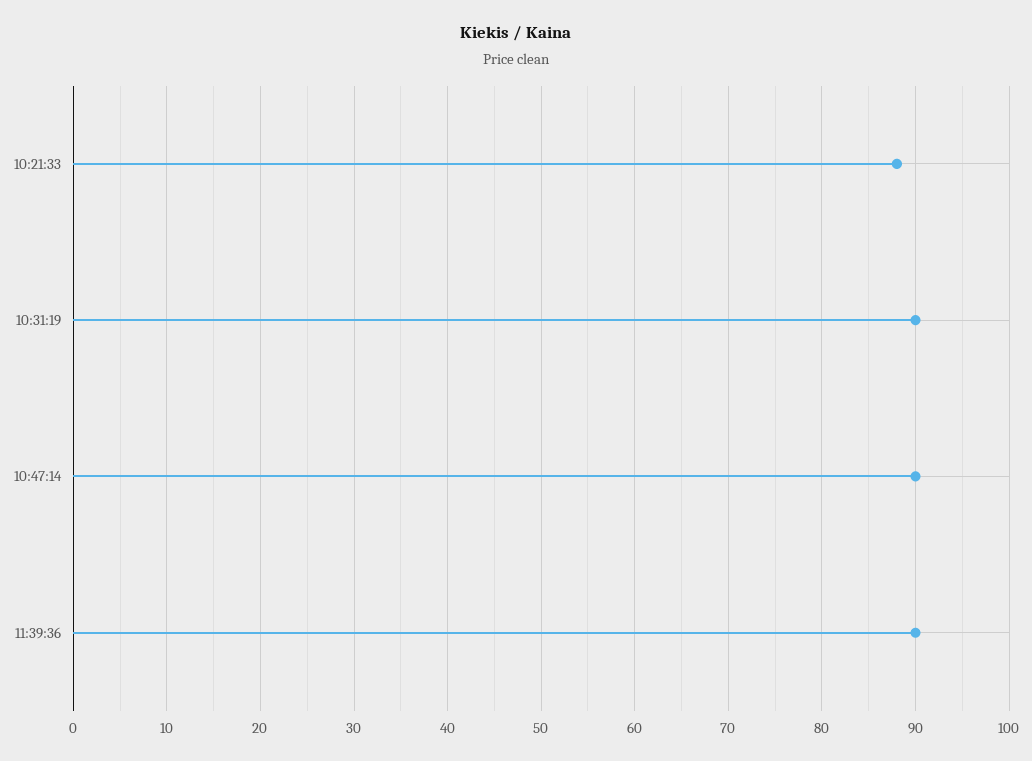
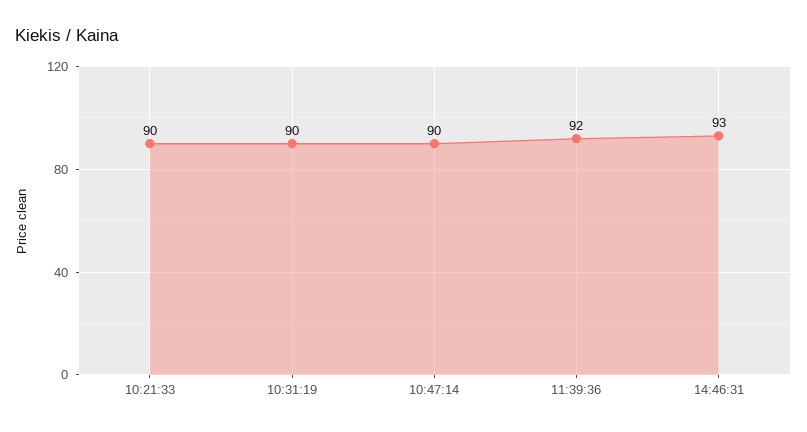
10:21:33: 88 -> 90
11:39:36: 90 -> 92
14:46:31: none -> 93

